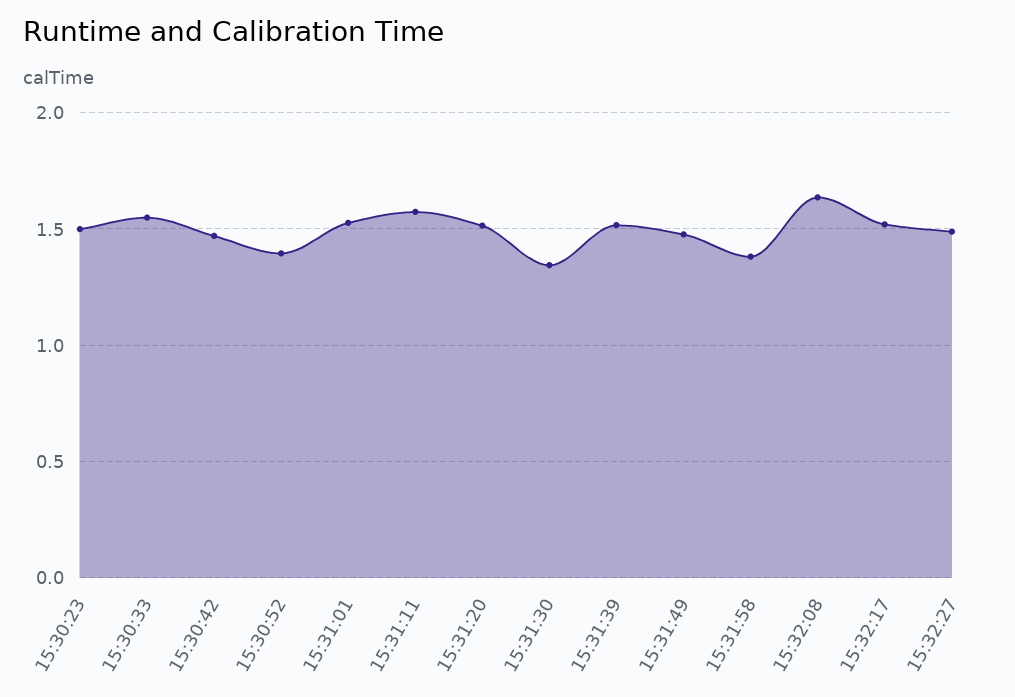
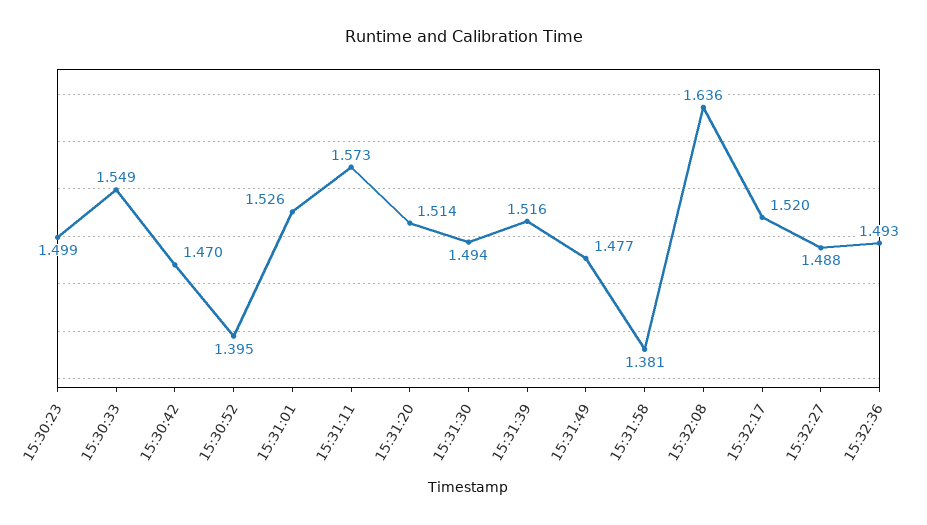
15:31:30: 1.35 -> 1.494
15:32:36: none -> 1.493

